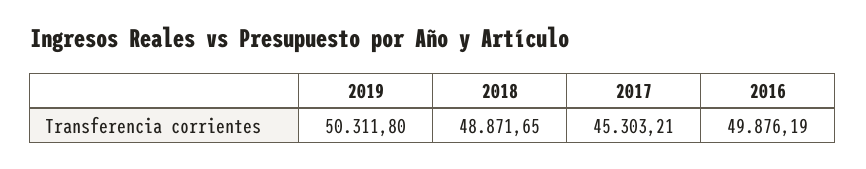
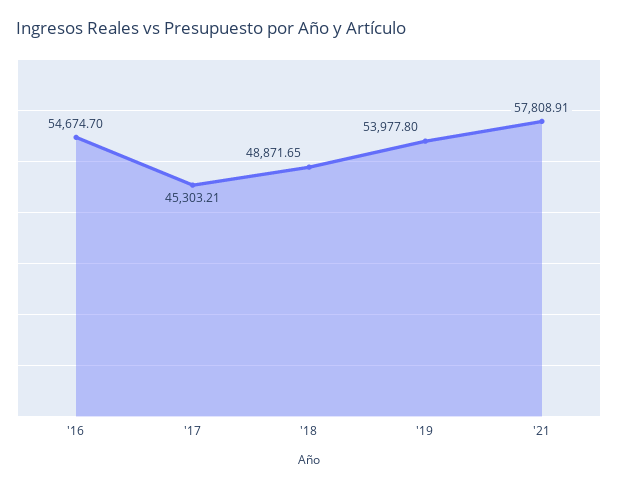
2019: 50311.8 -> 53977.8
2016: 49876.19 -> 54674.7
'21: none -> 57808.91

